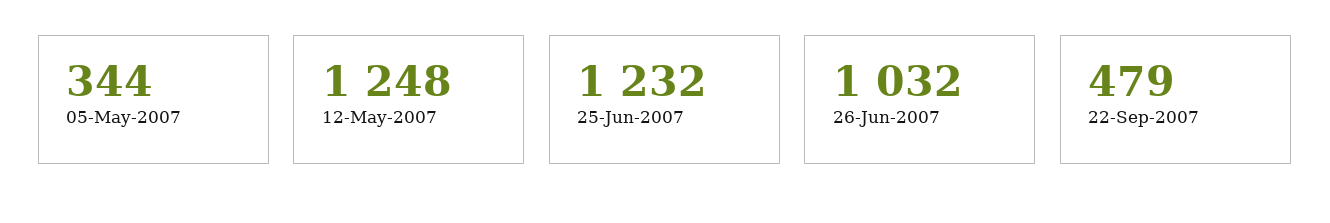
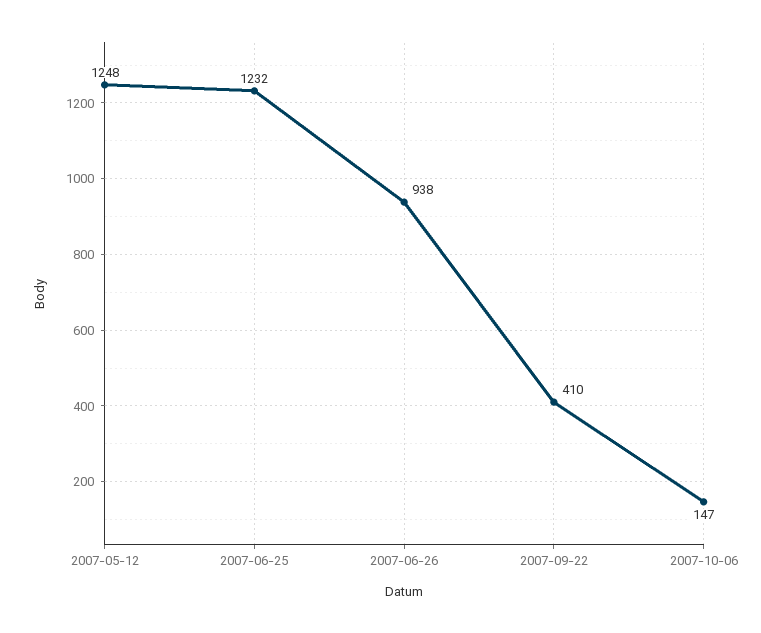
05-May-2007: 344 -> none
26-Jun-2007: 1032 -> 938
22-Sep-2007: 479 -> 410
2007-10-06: none -> 147

